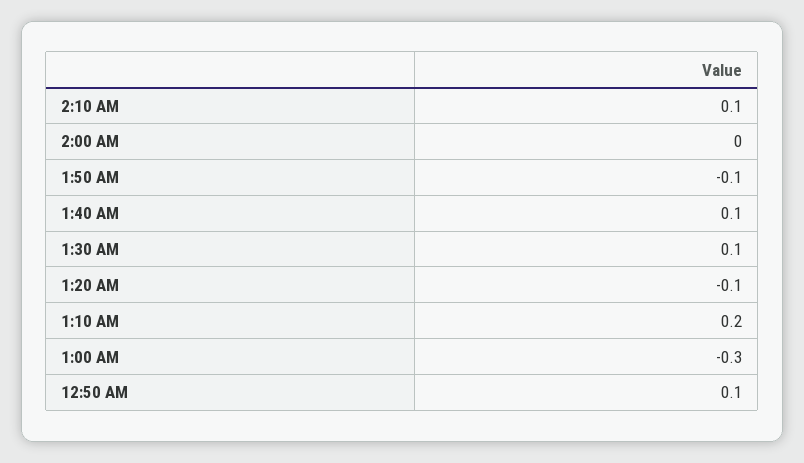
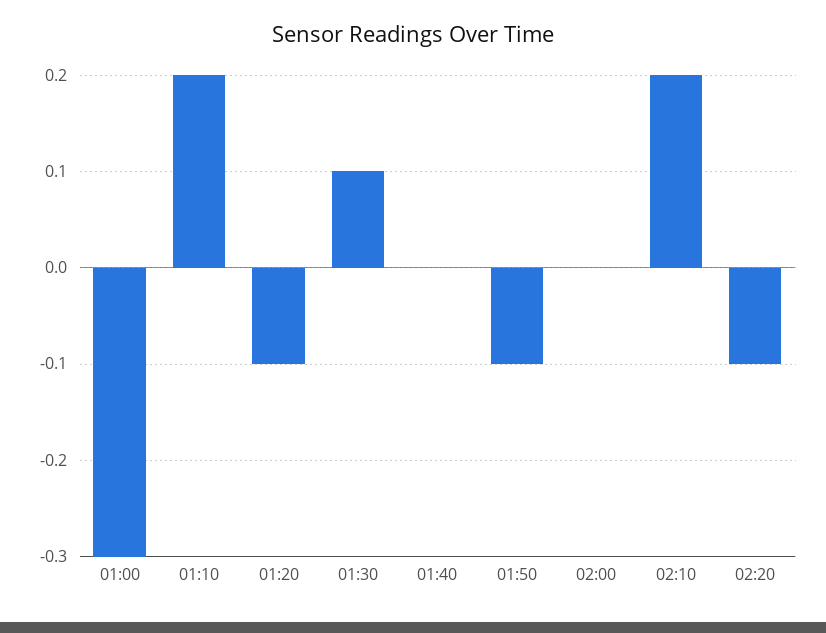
2:10 AM: 0.1 -> 0.2
1:40 AM: 0.1 -> 0
12:50 AM: 0.1 -> none
02:20: none -> -0.1

